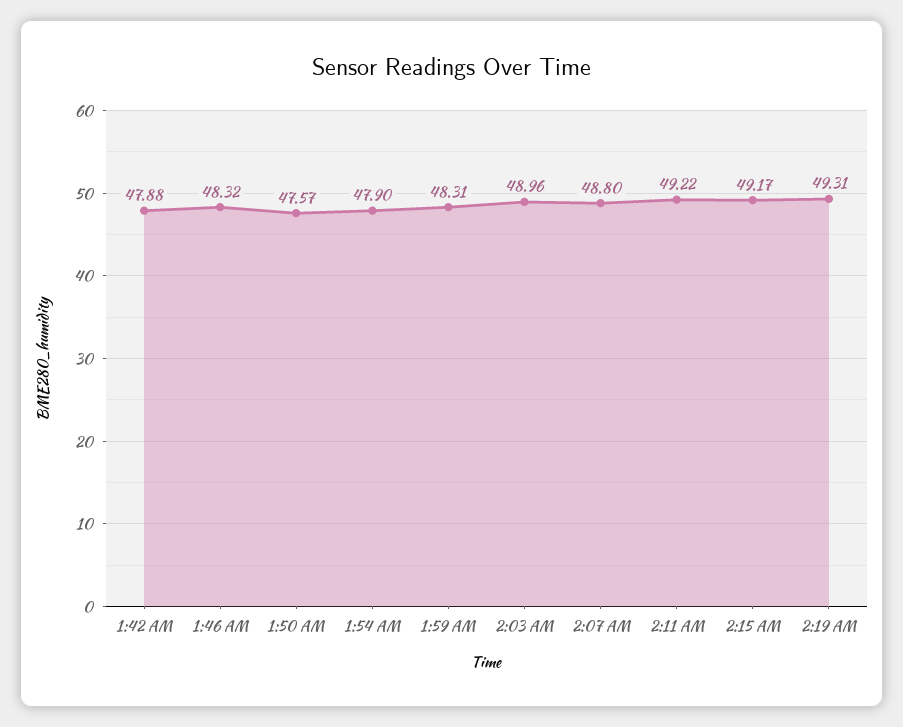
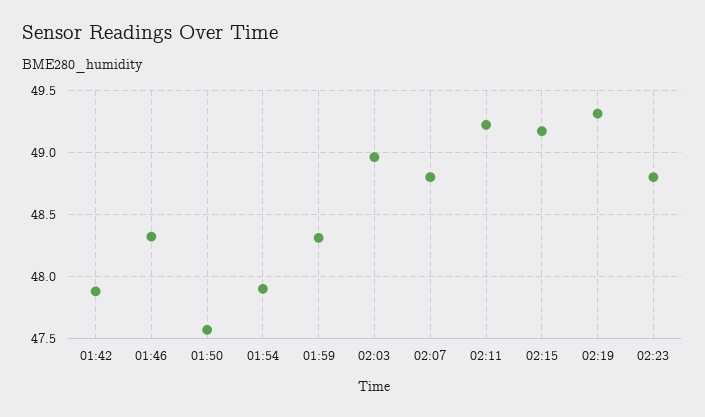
02:23: none -> 48.8

